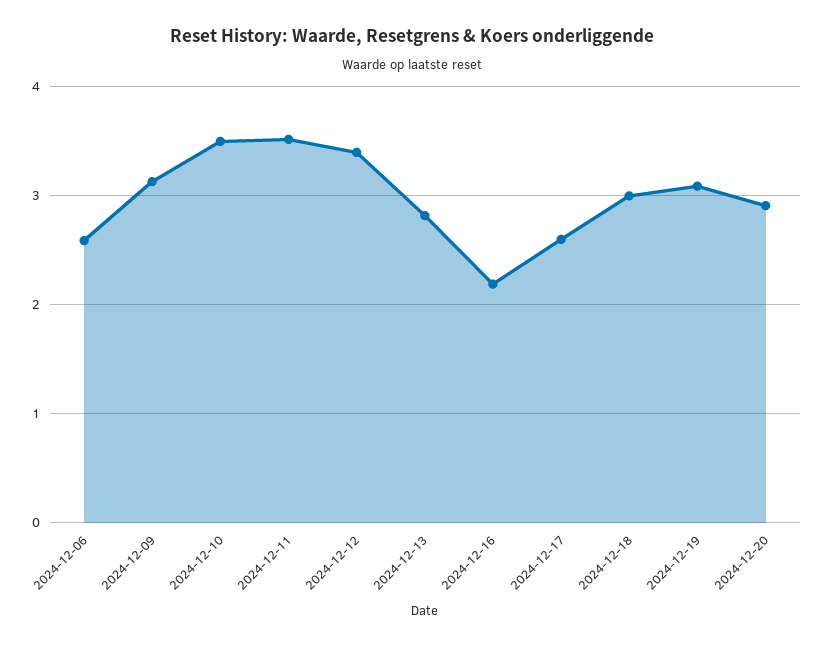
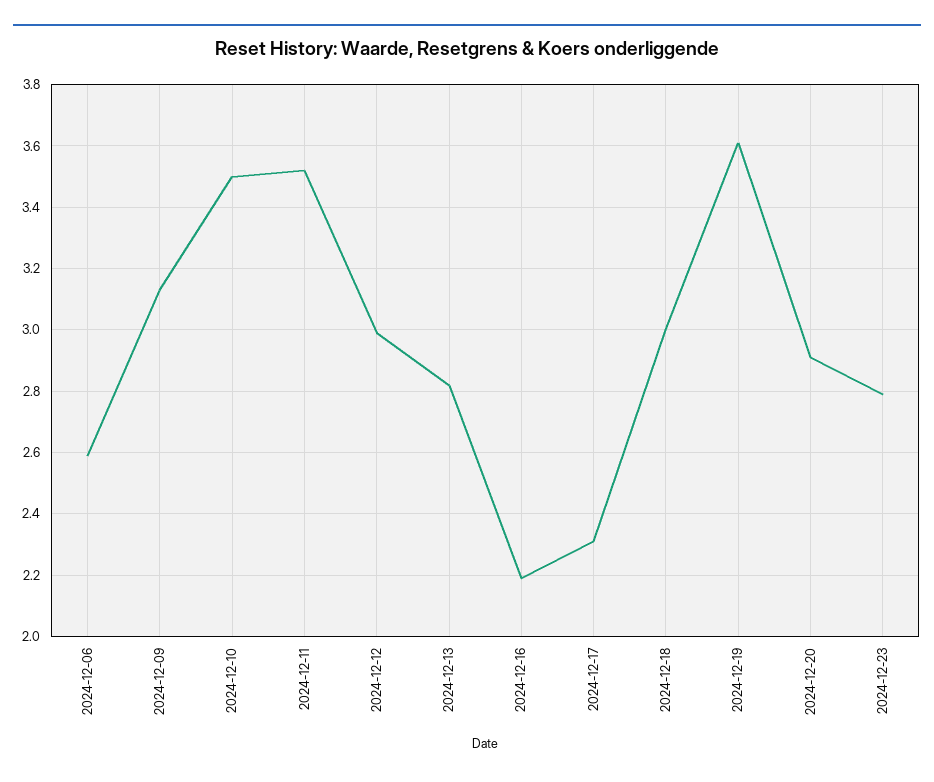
2024-12-12: 3.4 -> 3
2024-12-17: 2.6 -> 2.3
2024-12-19: 3.1 -> 3.6
2024-12-23: none -> 2.8

